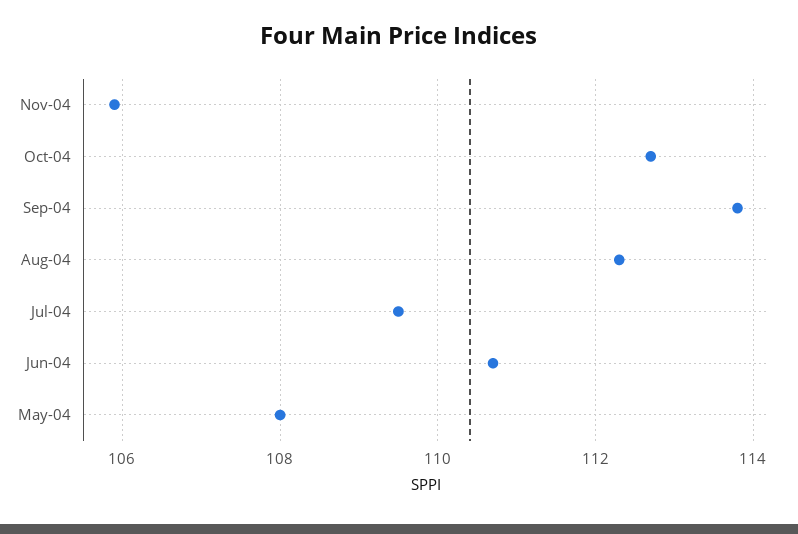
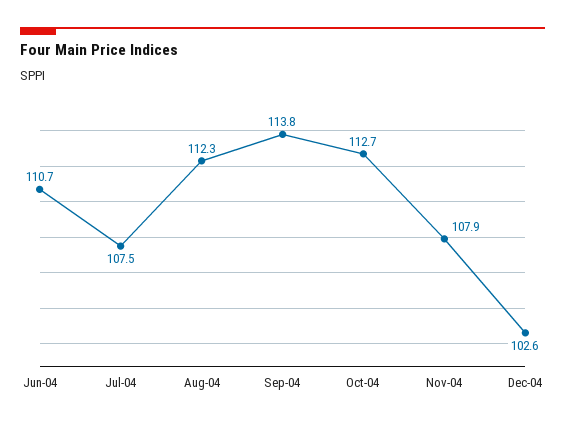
Nov-04: 106 -> 107.9
Jul-04: 109.5 -> 107.5
May-04: 108 -> none
Dec-04: none -> 102.6

